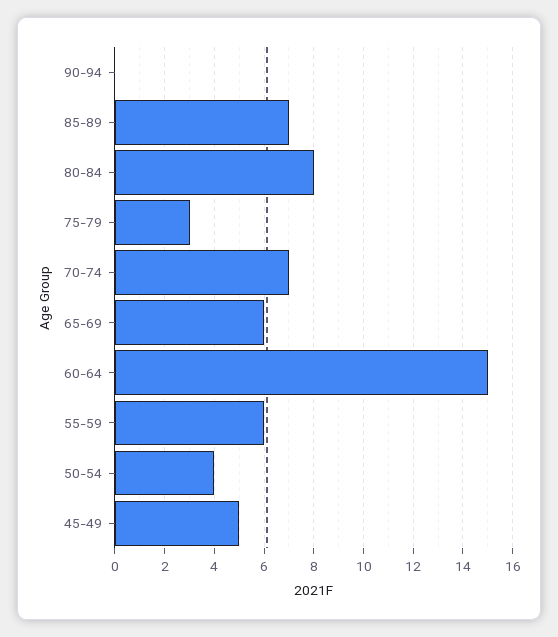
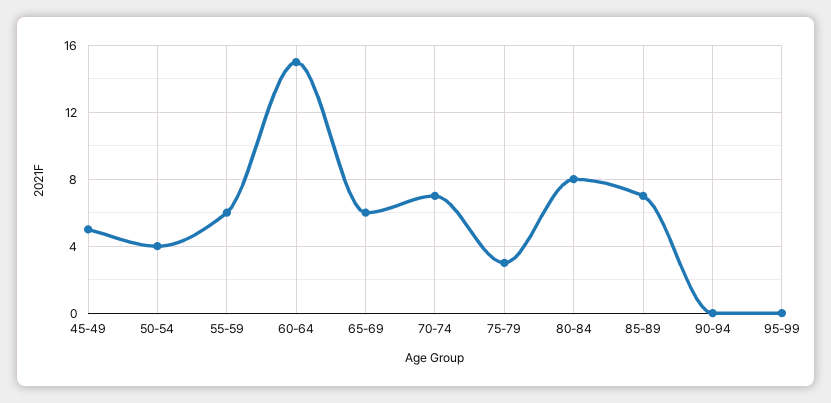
95-99: none -> 0

